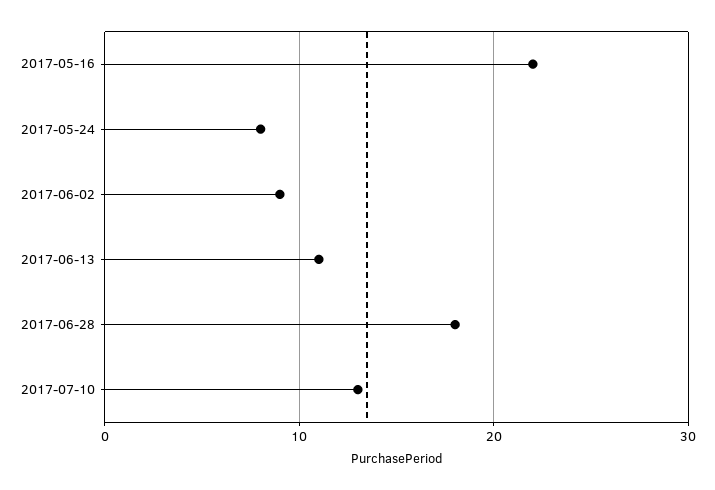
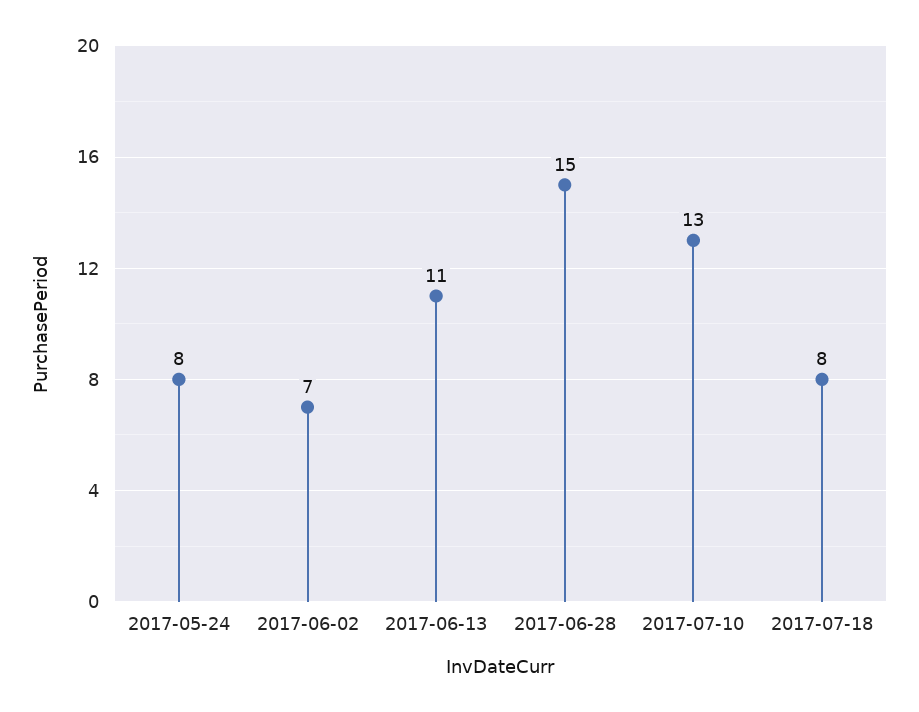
2017-05-16: 22 -> none
2017-06-02: 9 -> 7
2017-06-28: 18 -> 15
2017-07-18: none -> 8

